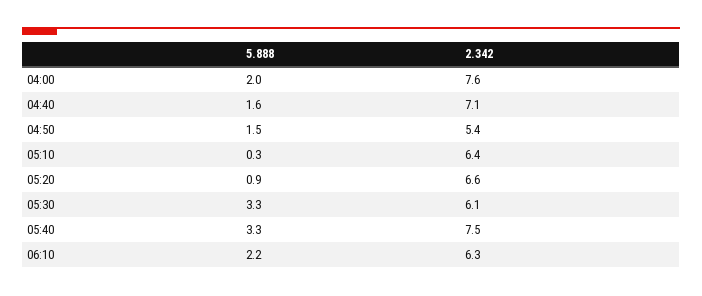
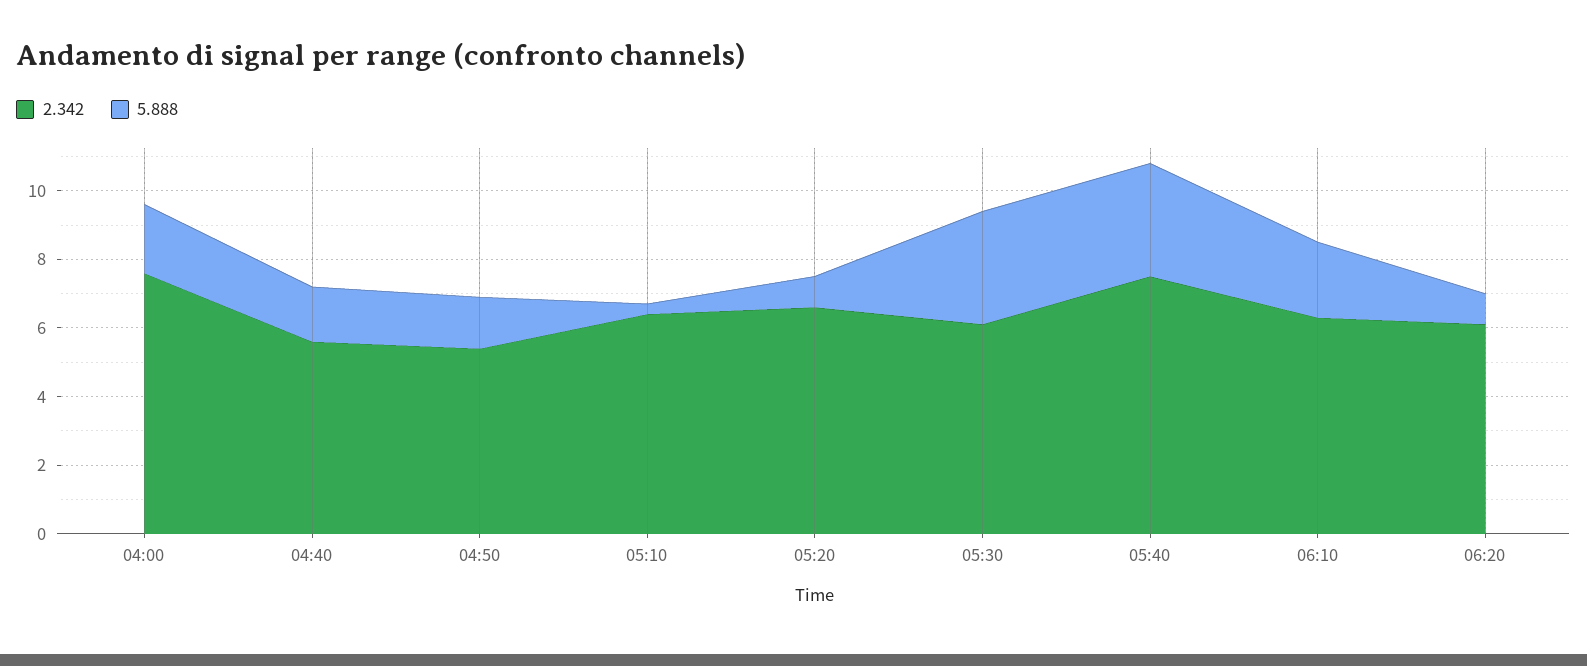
2.342, 04:40: 7.1 -> 5.5
2.342, 06:20: none -> 6
5.888, 06:20: none -> 1

